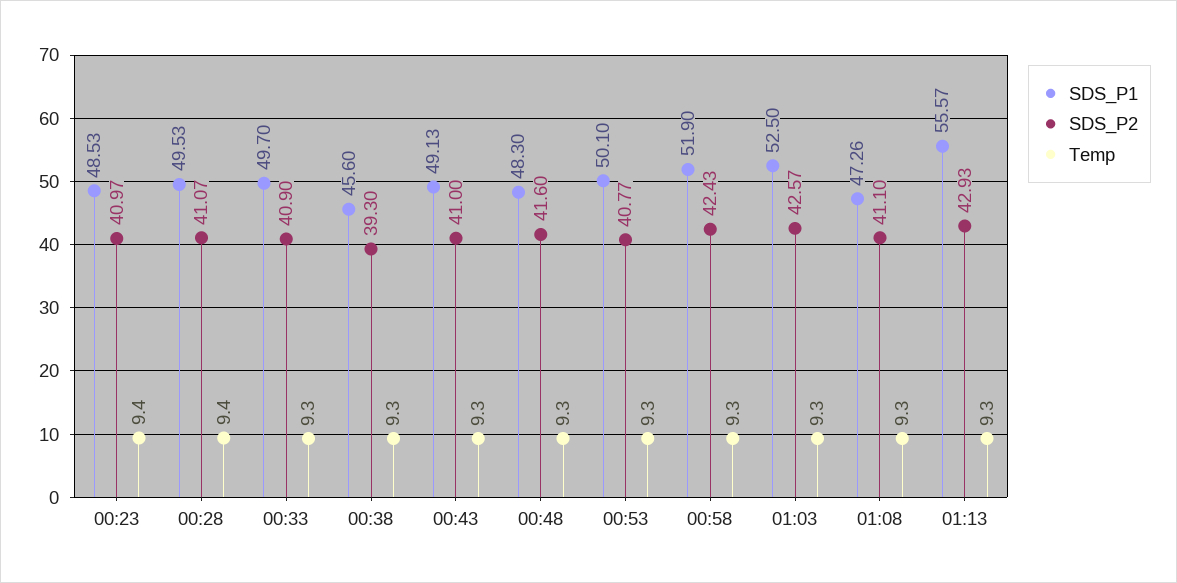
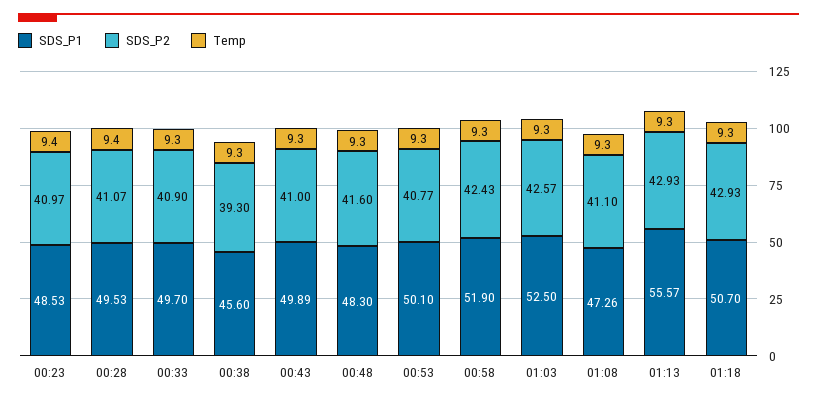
SDS_P1, 00:43: 49.13 -> 49.89
SDS_P1, 01:18: none -> 50.7
SDS_P2, 01:18: none -> 42.93
Temp, 01:18: none -> 9.3

